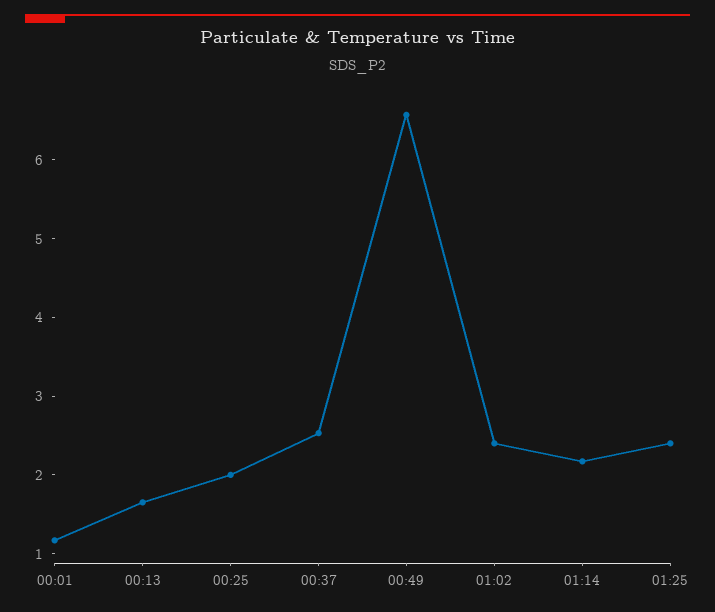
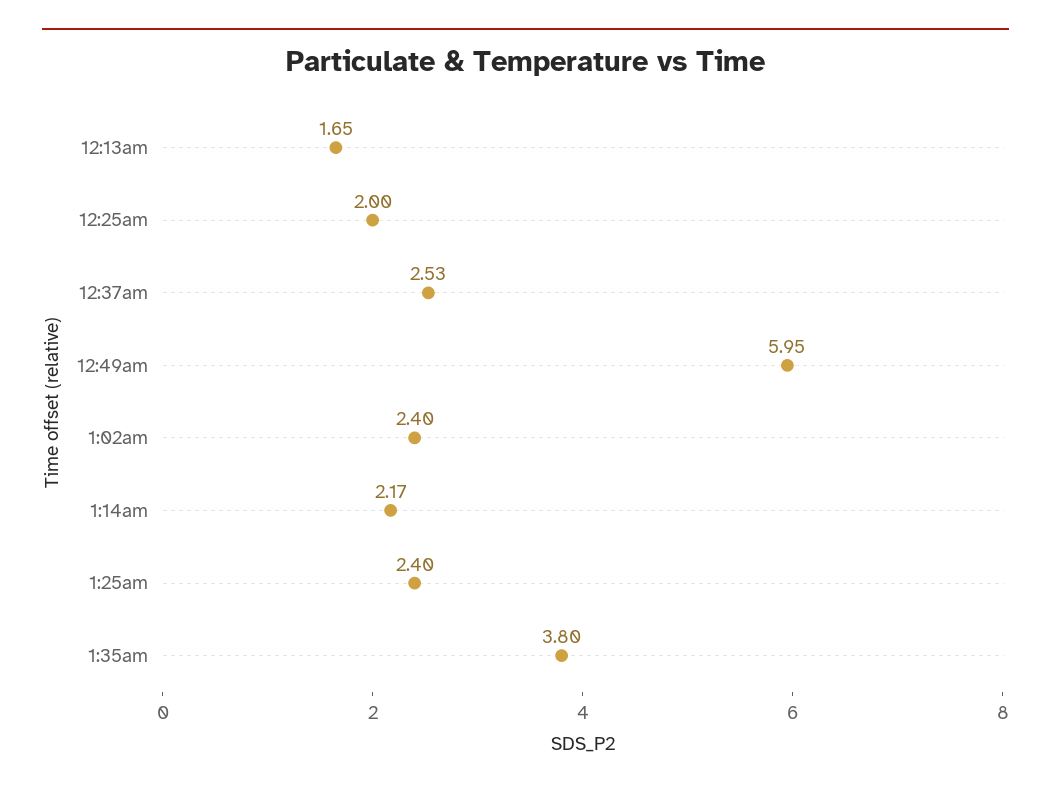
00:01: 1.2 -> none
00:49: 6.6 -> 5.95
1:35am: none -> 3.8

